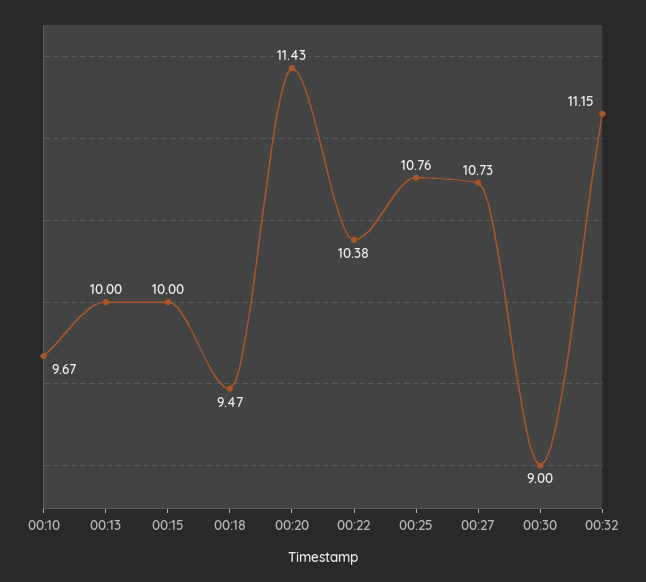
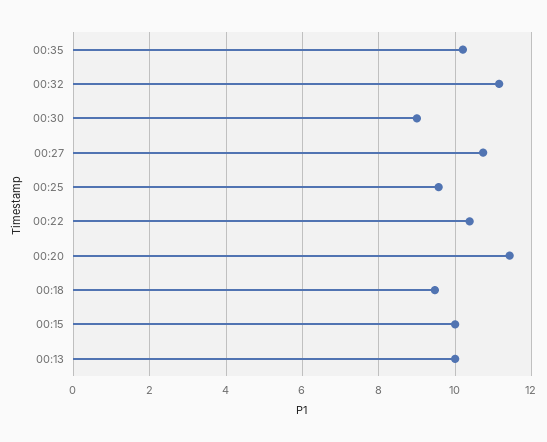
00:10: 9.67 -> none
00:25: 10.76 -> 9.6
00:35: none -> 10.2

